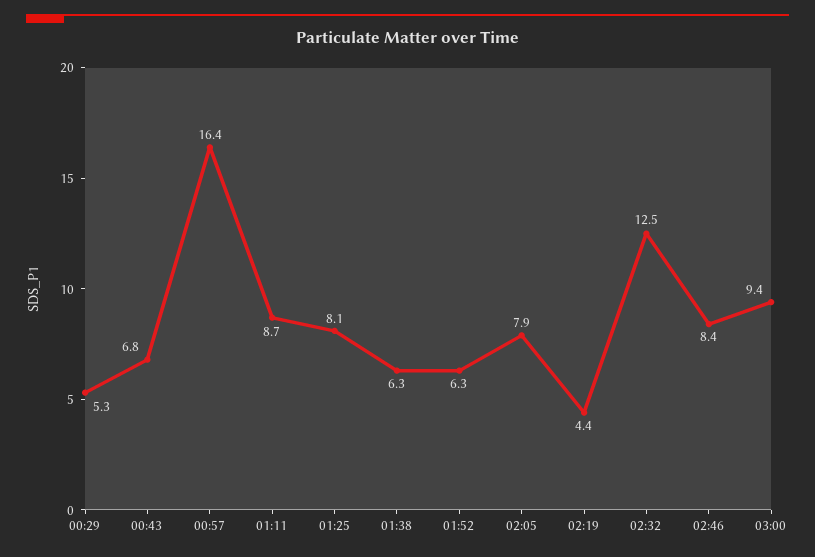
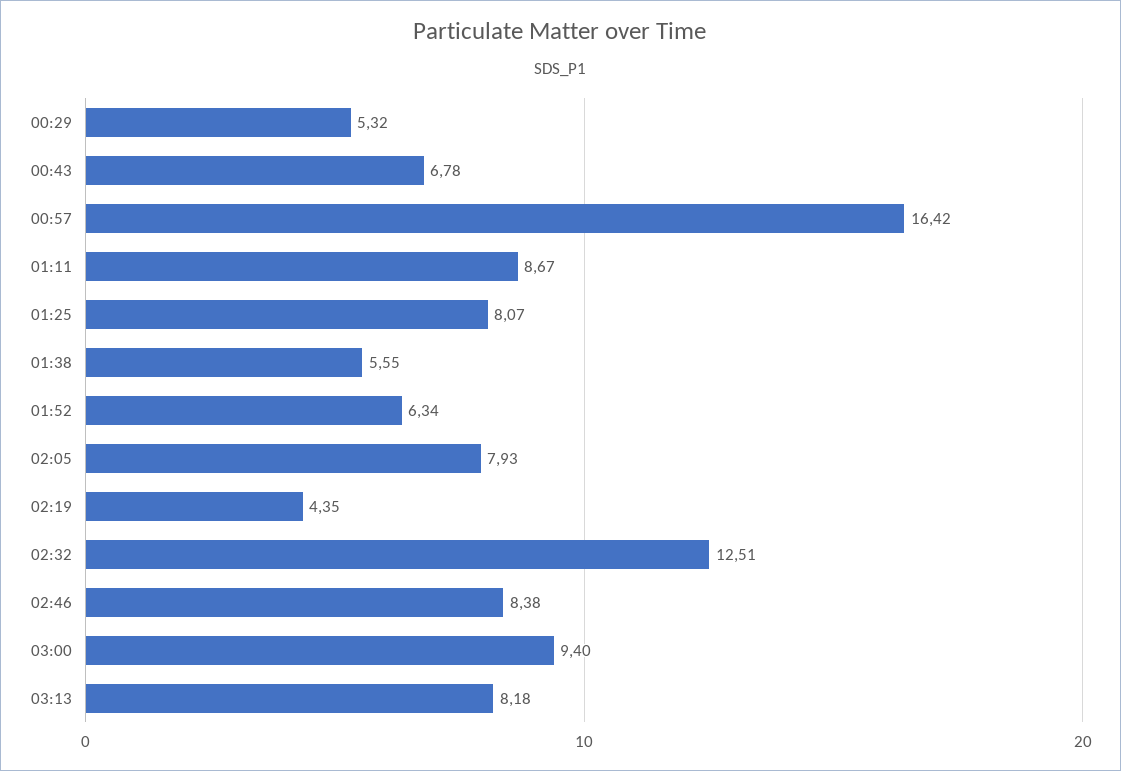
01:38: 6.3 -> 5.55
03:13: none -> 8.18

